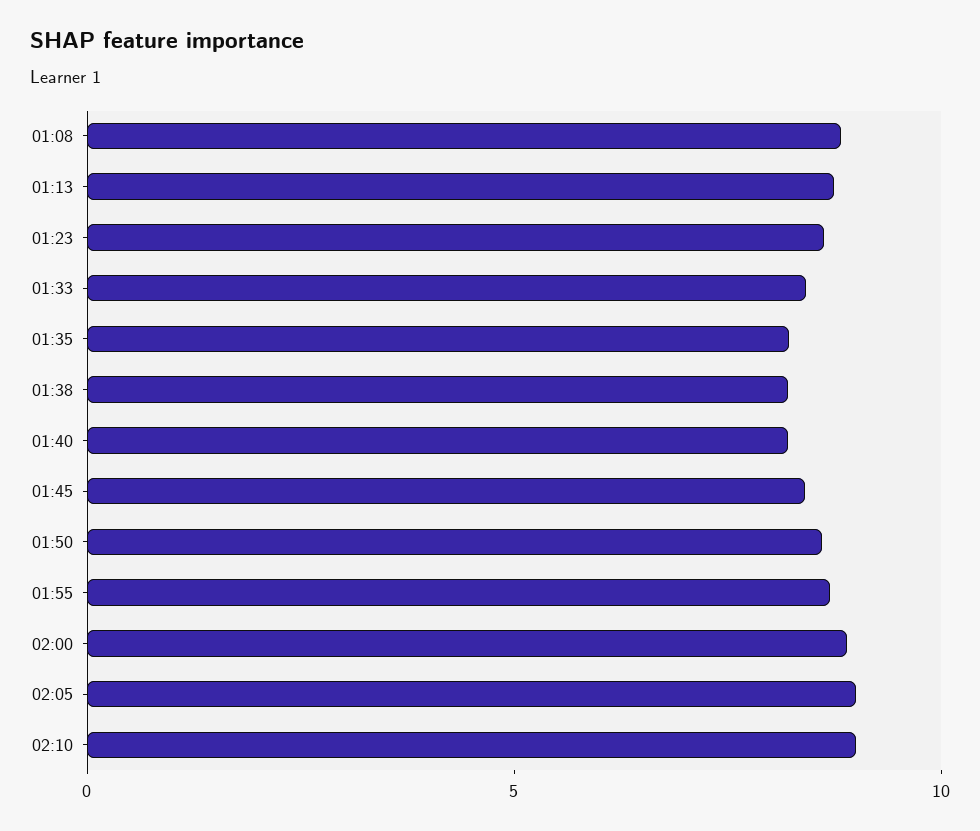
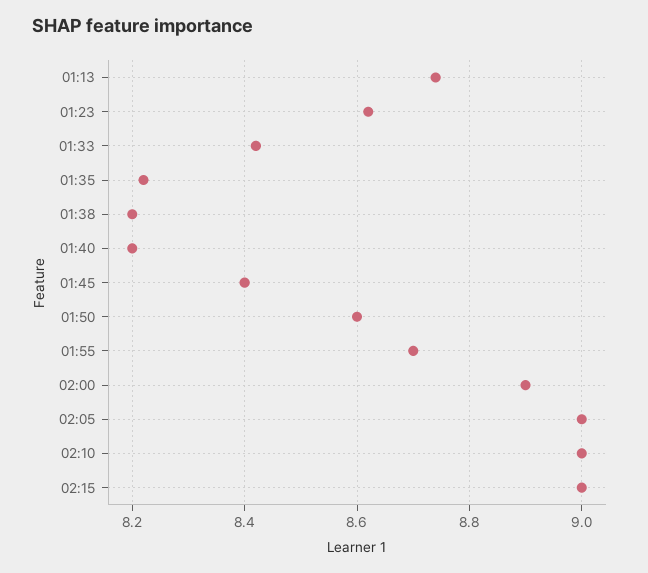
01:08: 9 -> none
02:15: none -> 9

